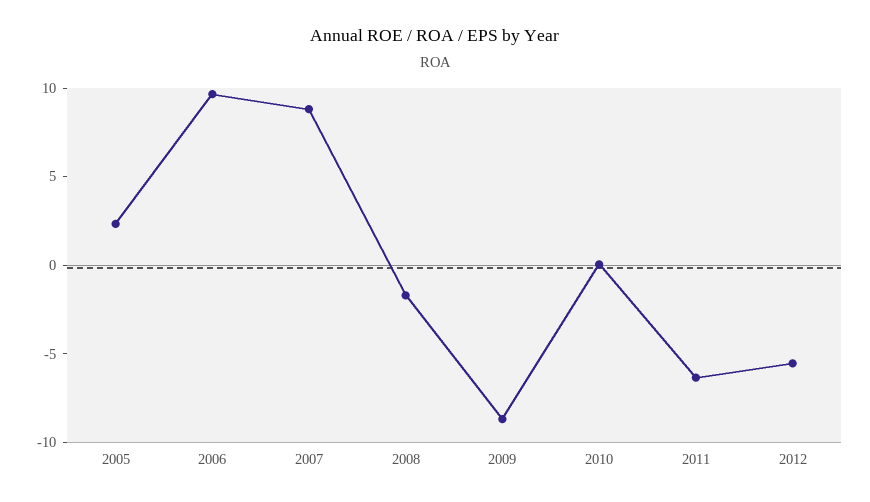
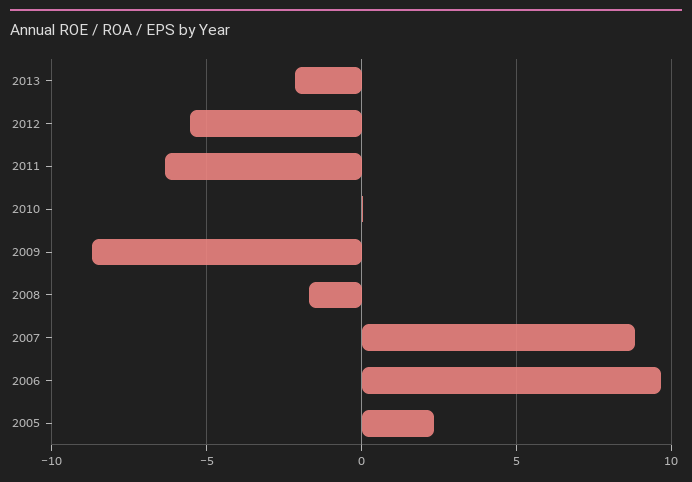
2013: none -> -2

